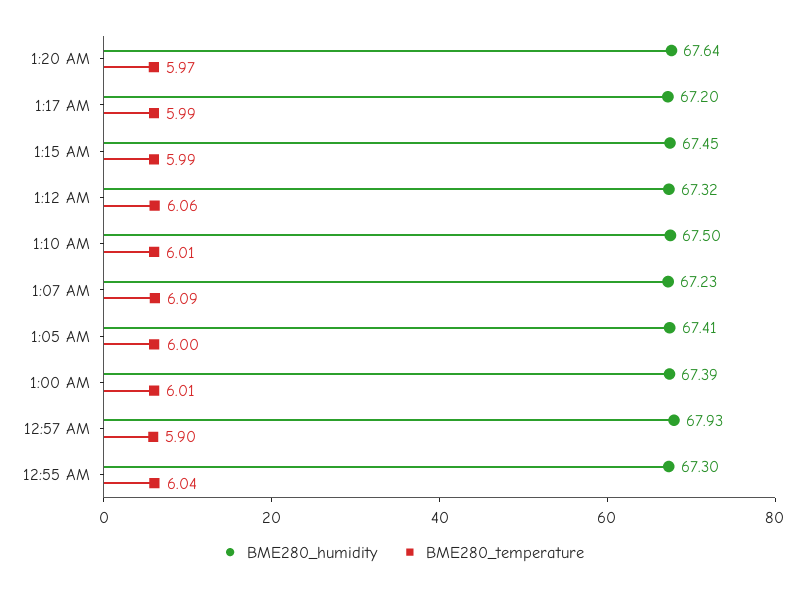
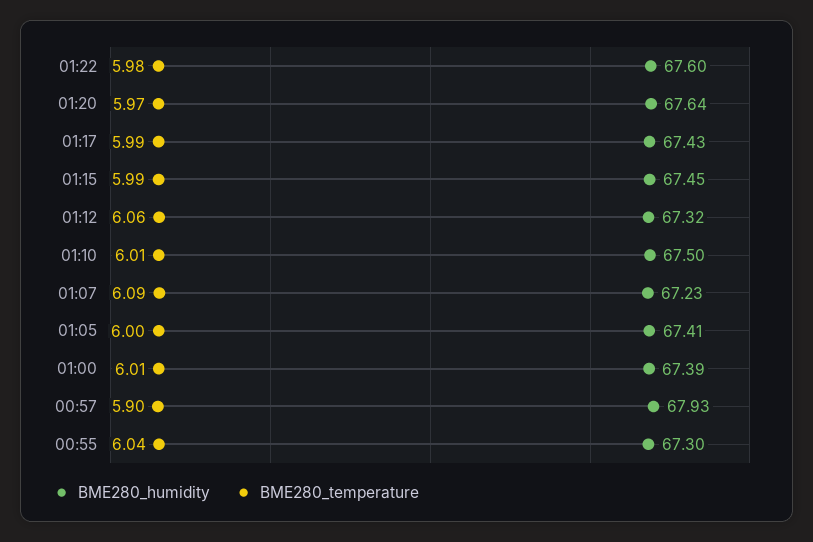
BME280_humidity, 1:17 AM: 67.2 -> 67.43
BME280_humidity, 01:22: none -> 67.6
BME280_temperature, 01:22: none -> 5.98

